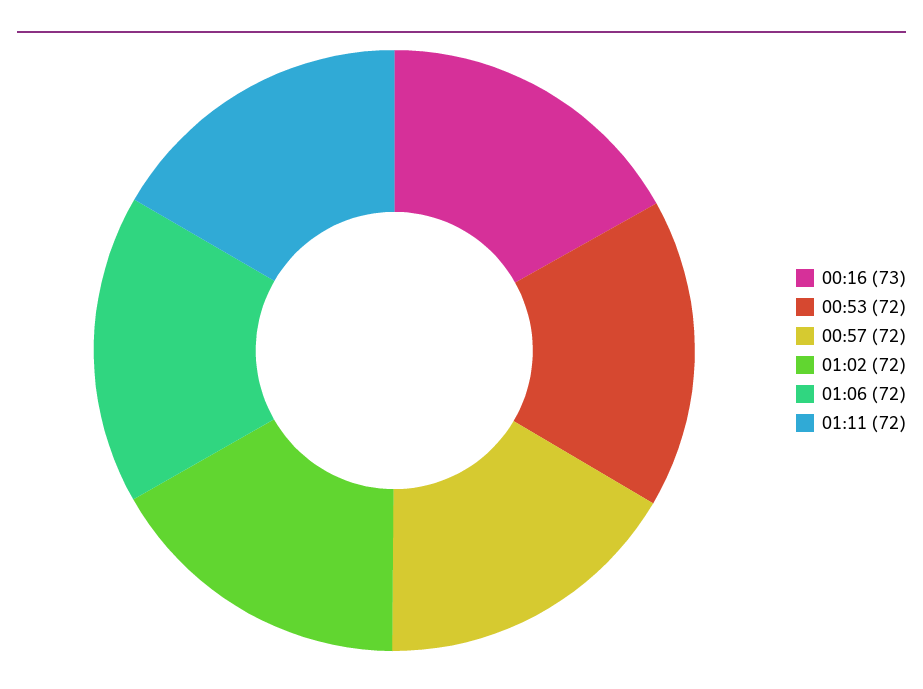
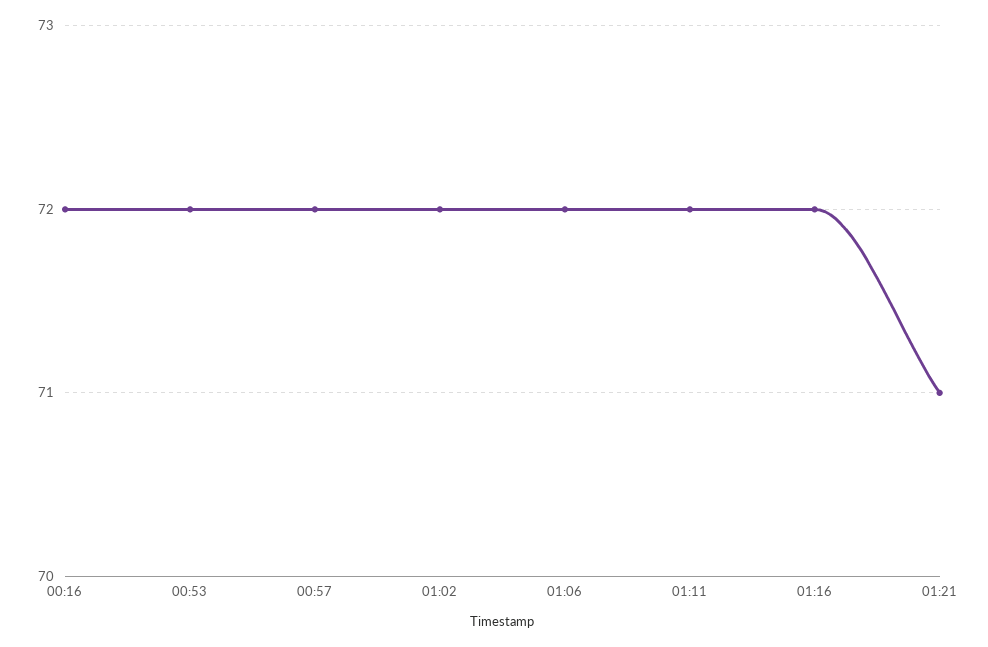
00:16: 73 -> 72
01:16: none -> 72
01:21: none -> 71

